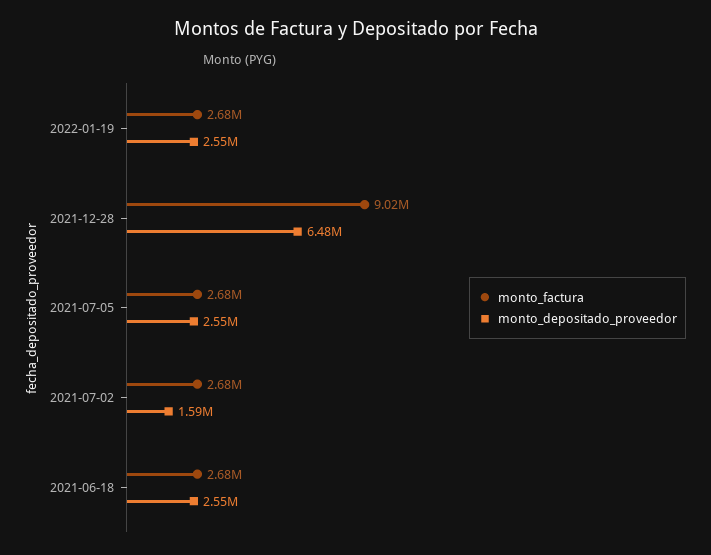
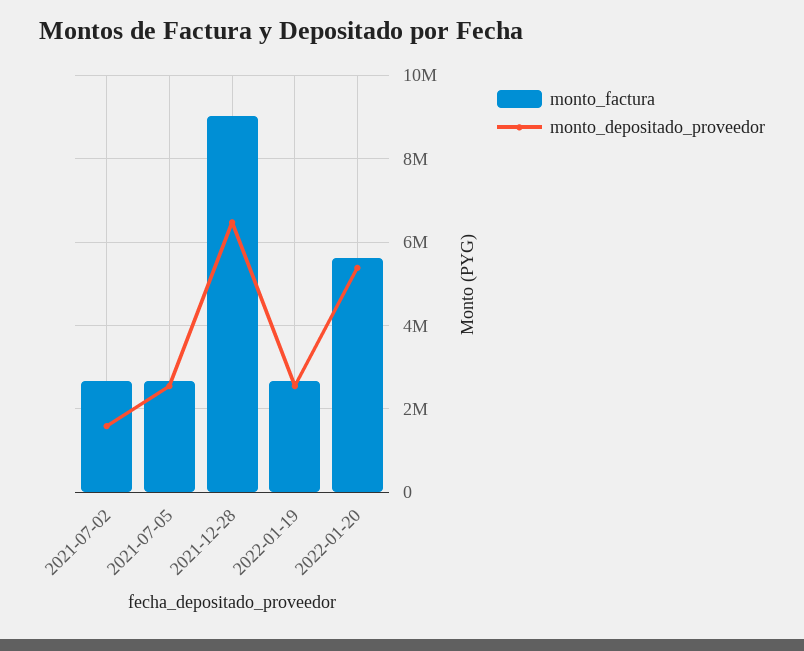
monto_factura, 2021-06-18: 2680000 -> none
monto_depositado_proveedor, 2021-06-18: 2550000 -> none
monto_factura, 2022-01-20: none -> 5600000
monto_depositado_proveedor, 2022-01-20: none -> 5400000

